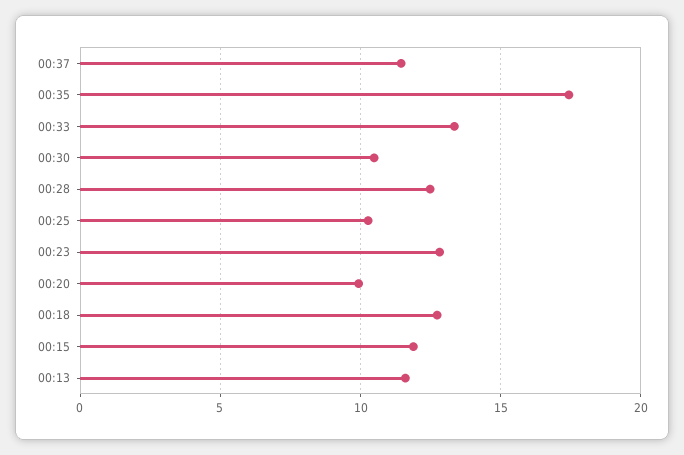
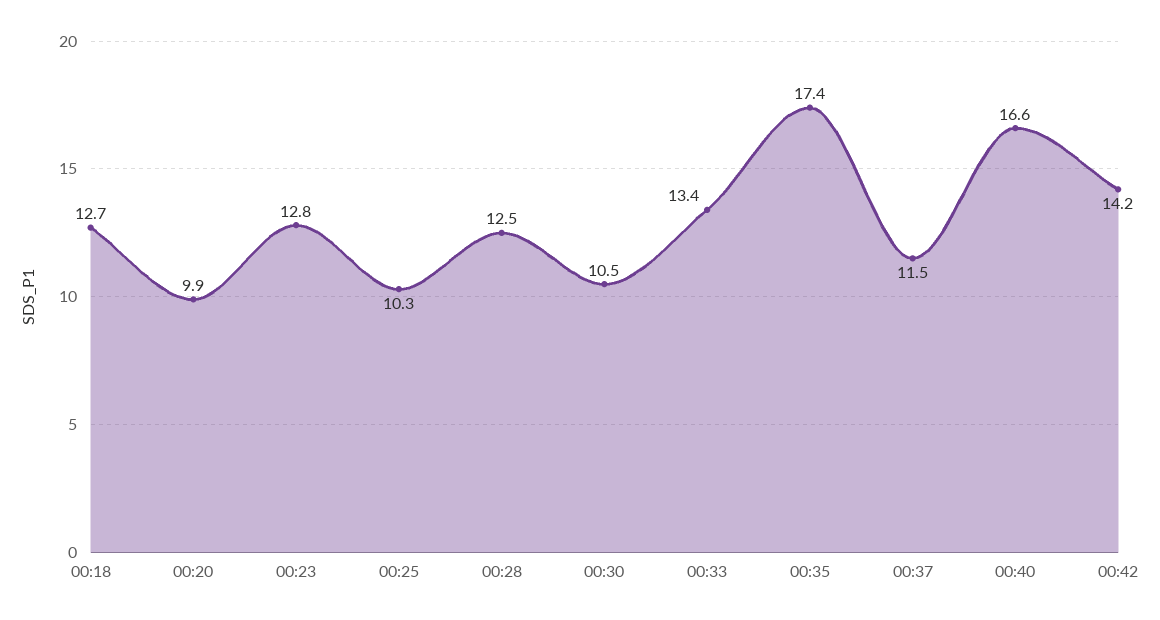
00:15: 12 -> none
00:13: 11.5 -> none
00:40: none -> 16.6
00:42: none -> 14.2

